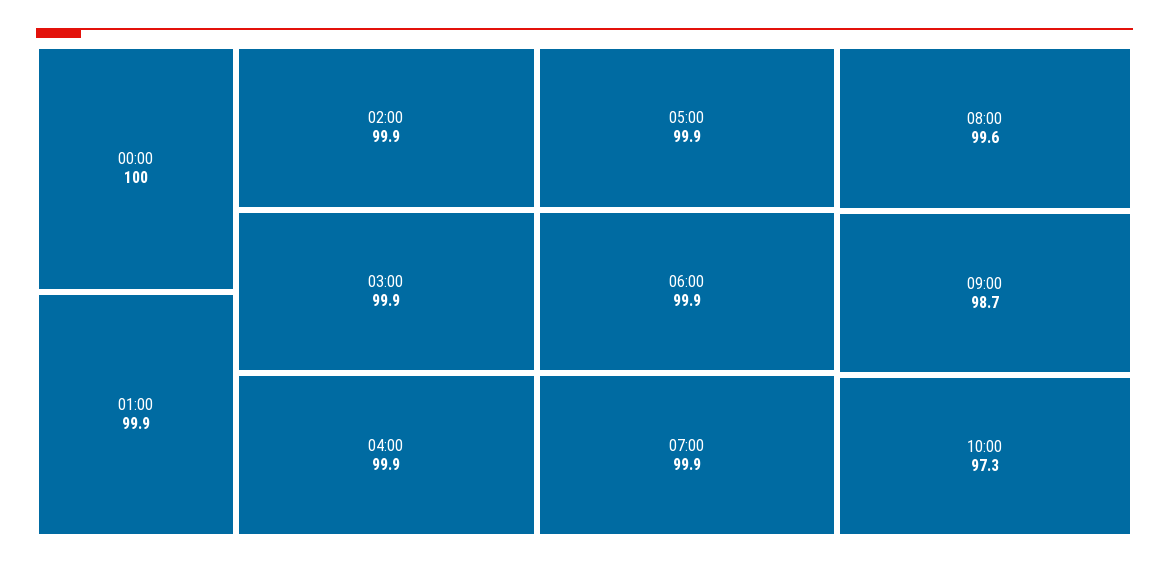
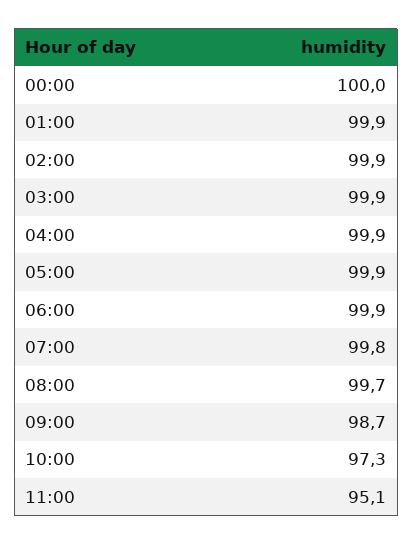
07:00: 99.9 -> 99.8
08:00: 99.6 -> 99.7
11:00: none -> 95.1

